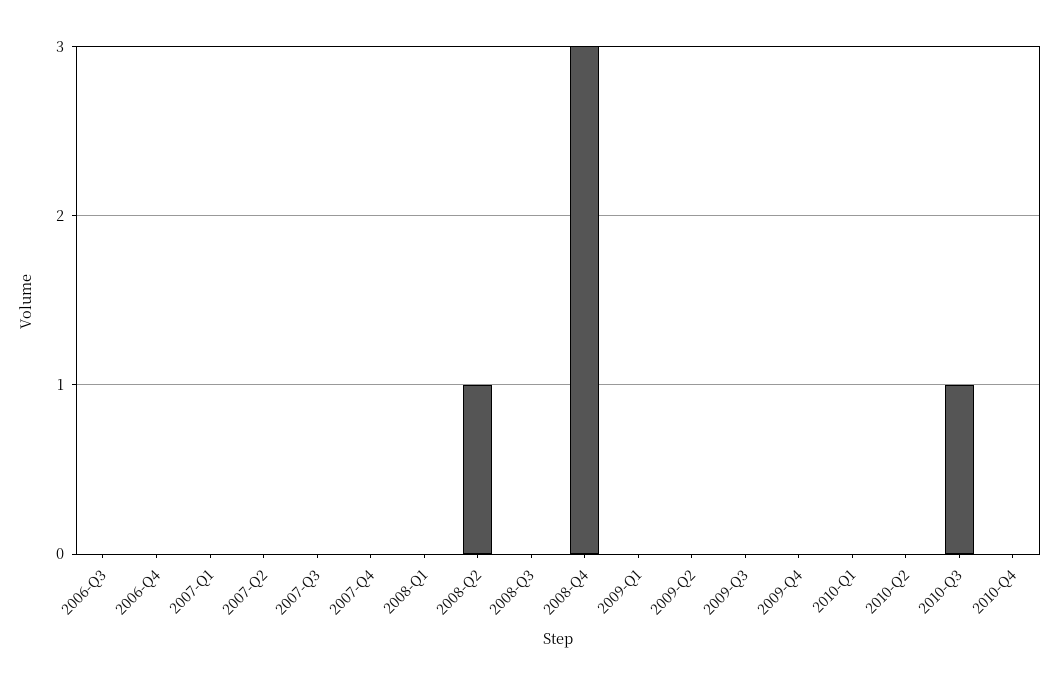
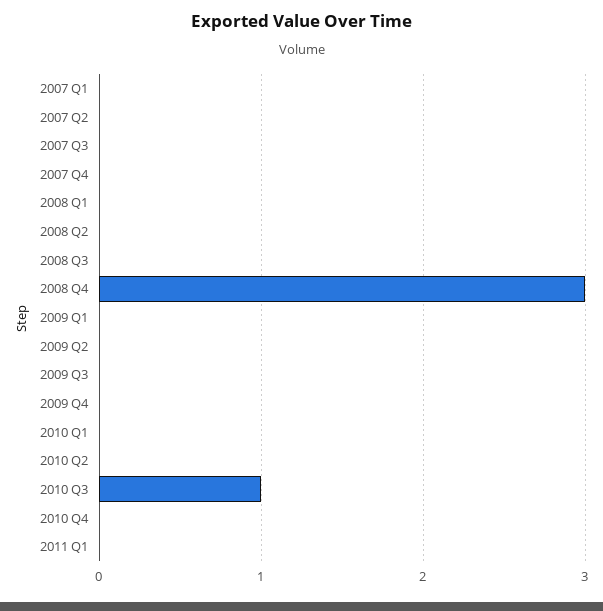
2006-Q3: 0 -> none
2006-Q4: 0 -> none
2008-Q2: 1 -> 0
2011 Q1: none -> 0

